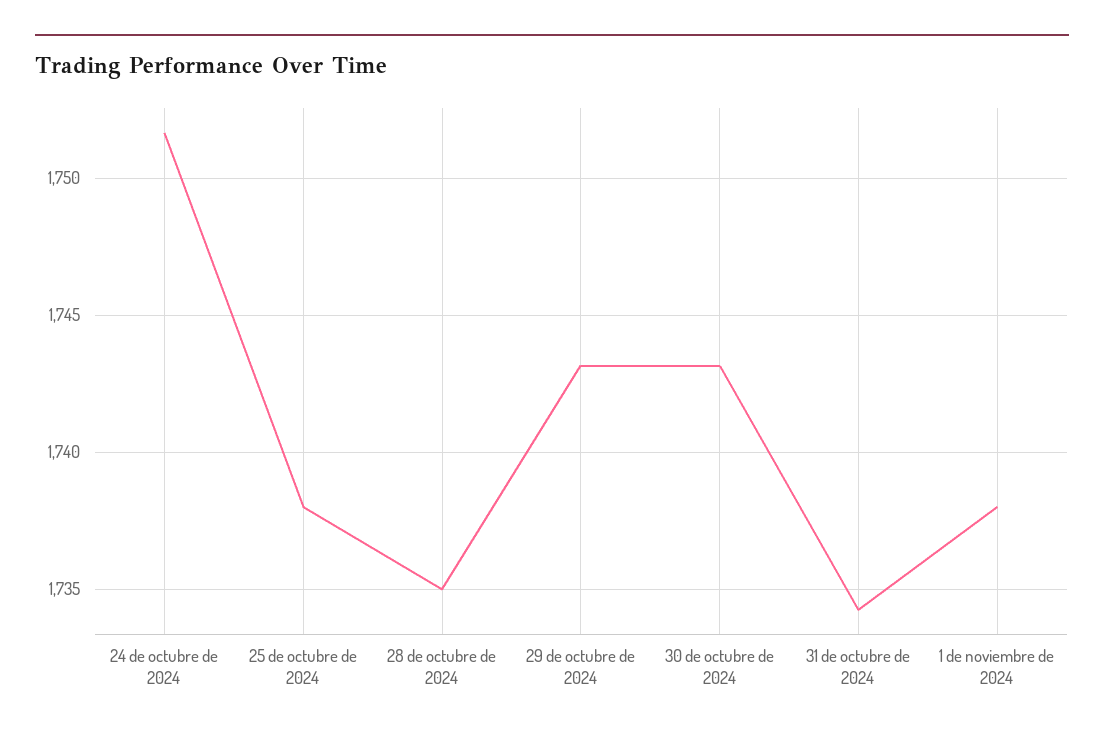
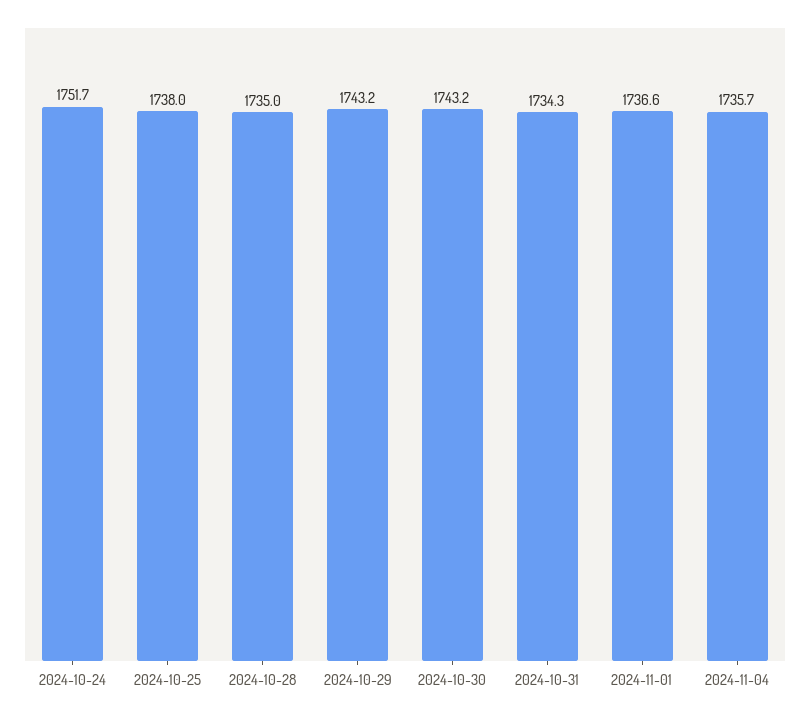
1 de noviembre de 2024: 1738 -> 1736.6
2024-11-04: none -> 1735.7

